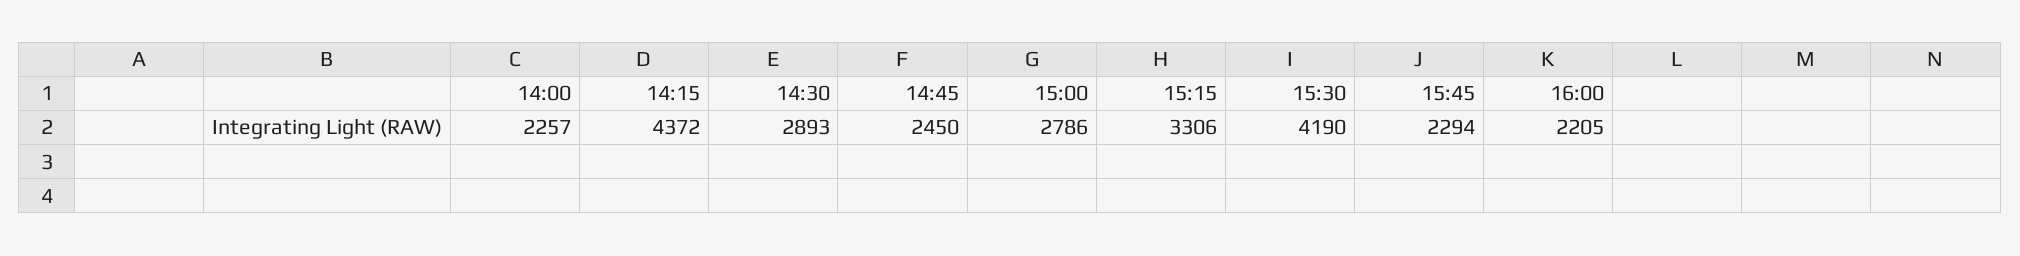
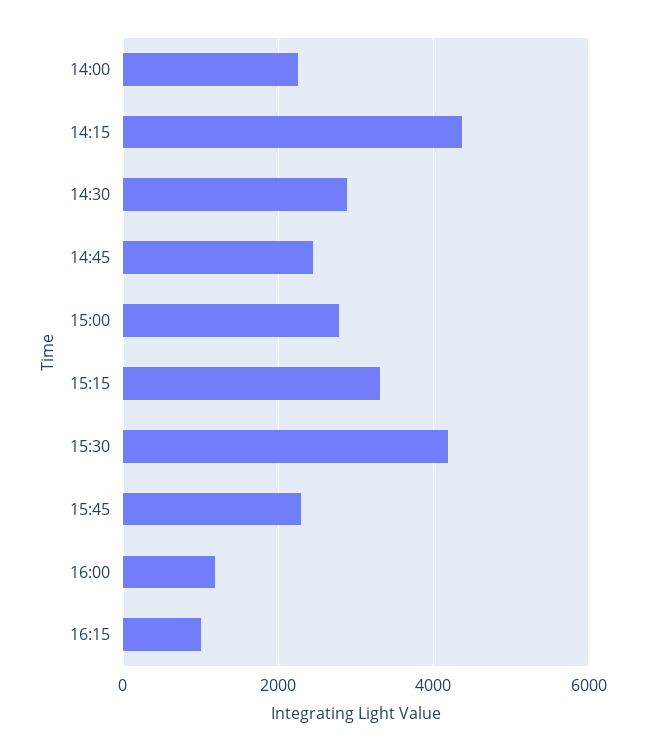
16:00: 2205 -> 1200
16:15: none -> 1000

